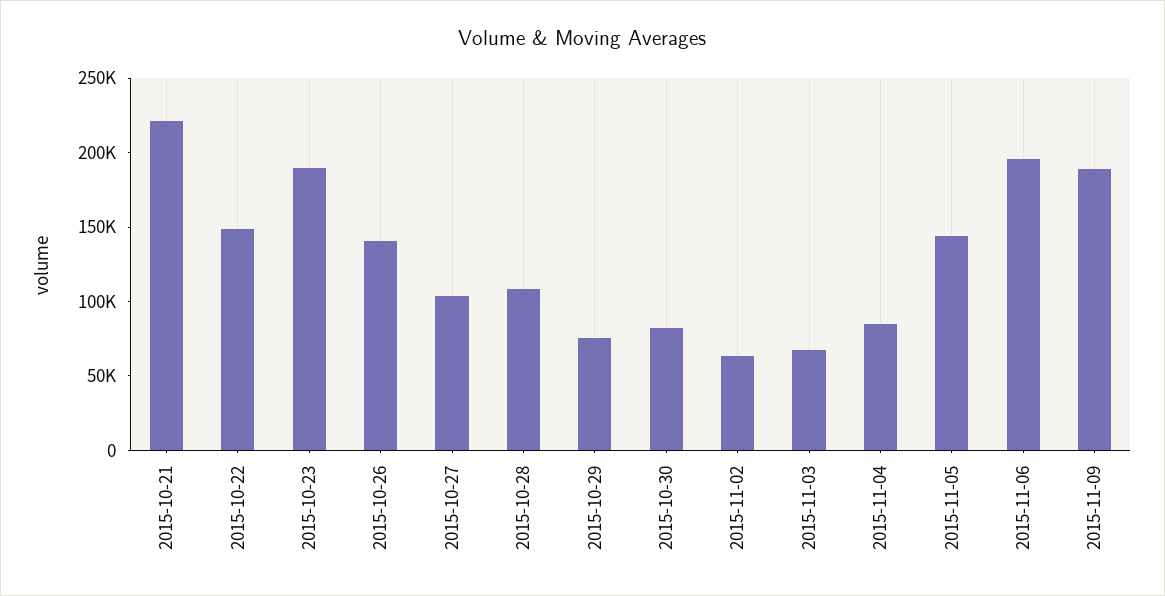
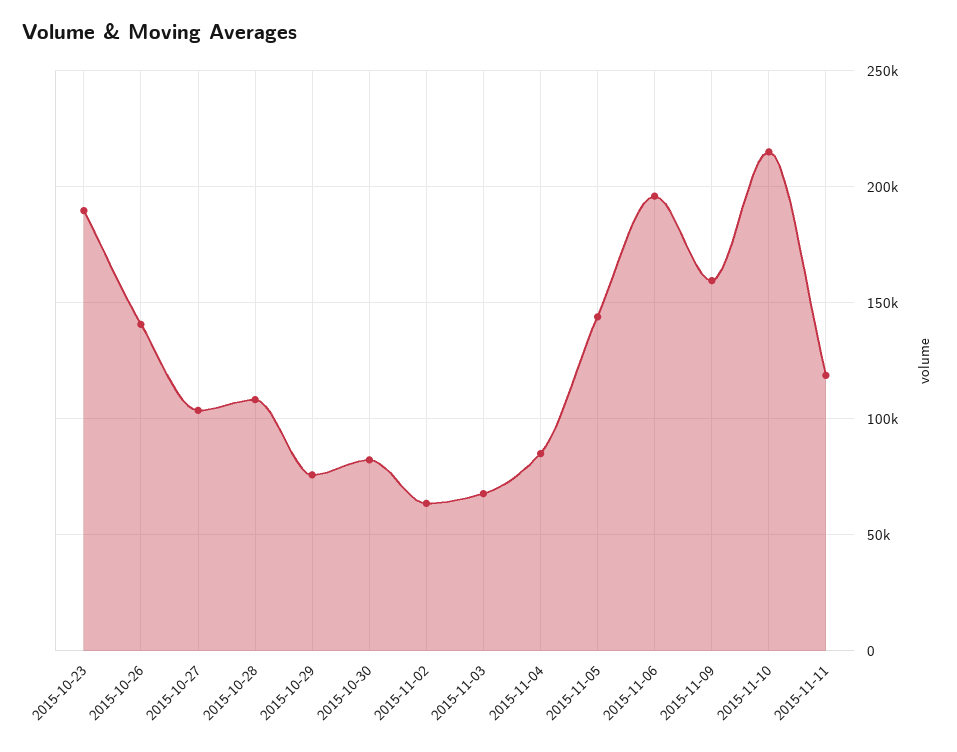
2015-10-21: 220000 -> none
2015-10-22: 150000 -> none
2015-11-09: 190000 -> 160000
2015-11-10: none -> 215000
2015-11-11: none -> 120000

